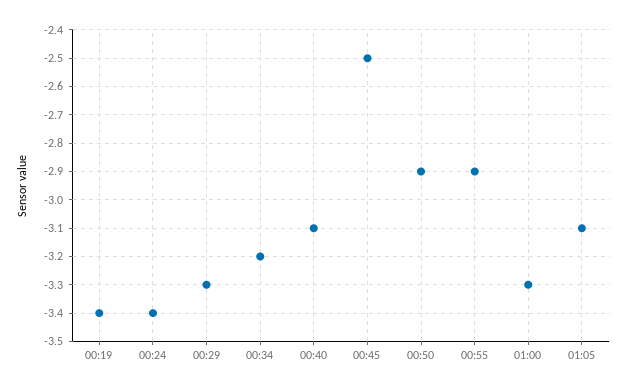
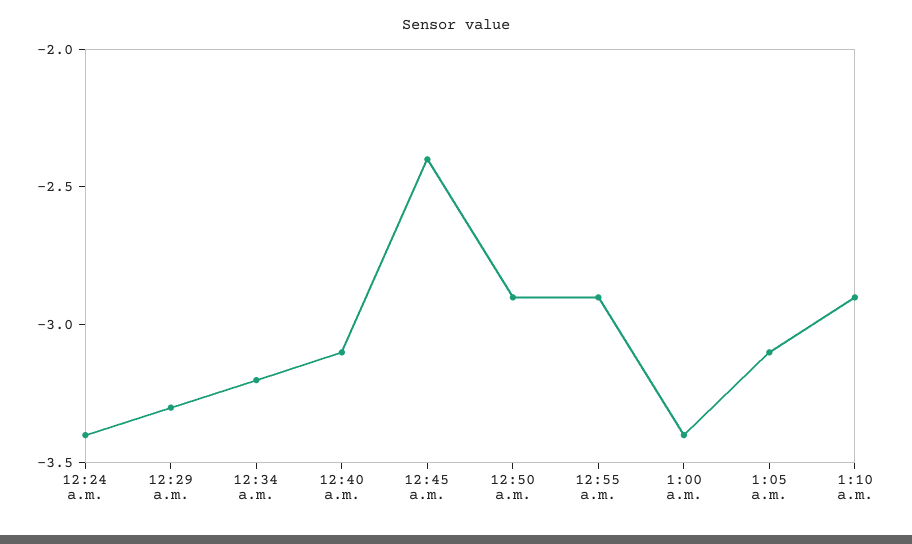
00:19: -3.4 -> none
00:45: -2.5 -> -2.4
01:00: -3.3 -> -3.4
1:10 a.m.: none -> -2.9

